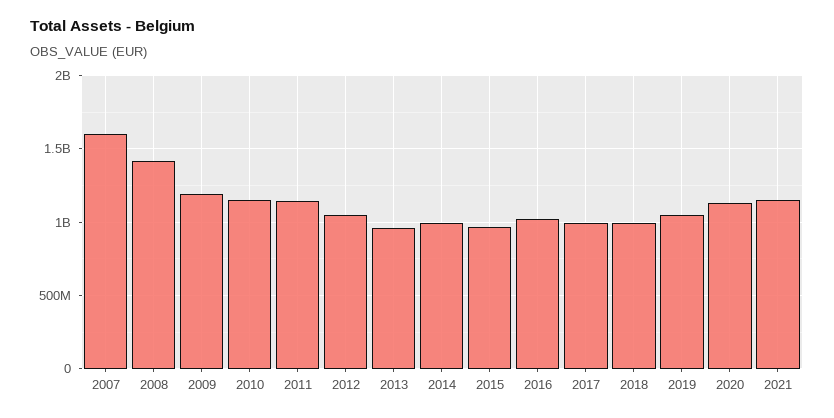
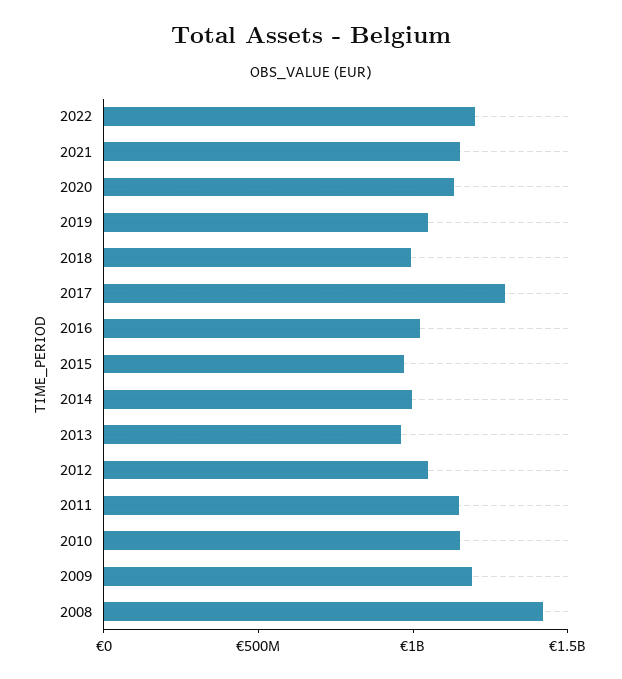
2007: 1600000000 -> none
2017: 1000000000 -> 1300000000
2022: none -> 1200000000

